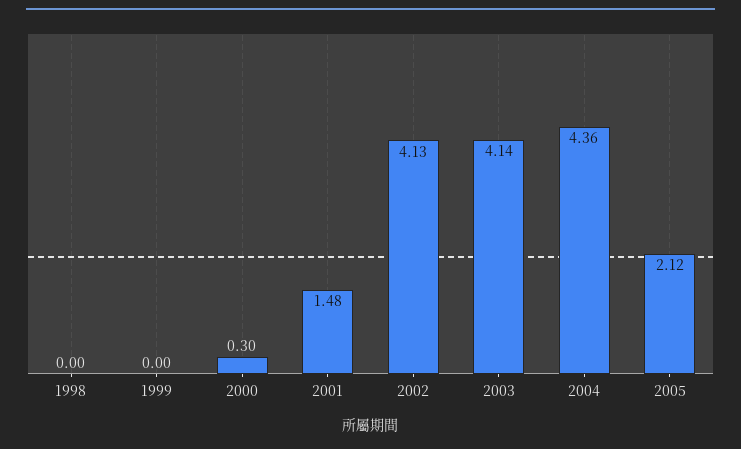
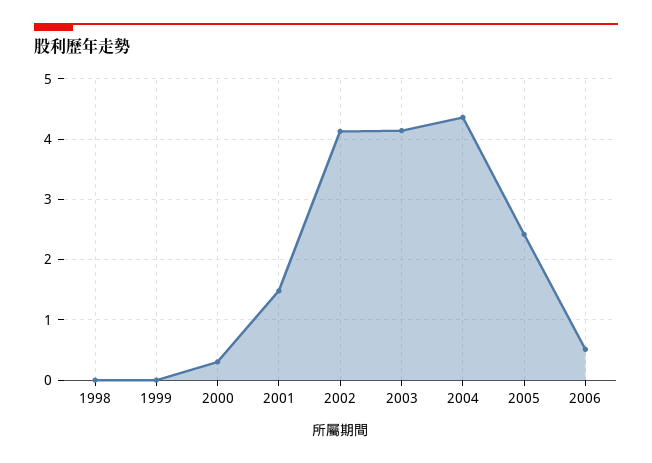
2005: 2.12 -> 2.4
2006: none -> 0.5

